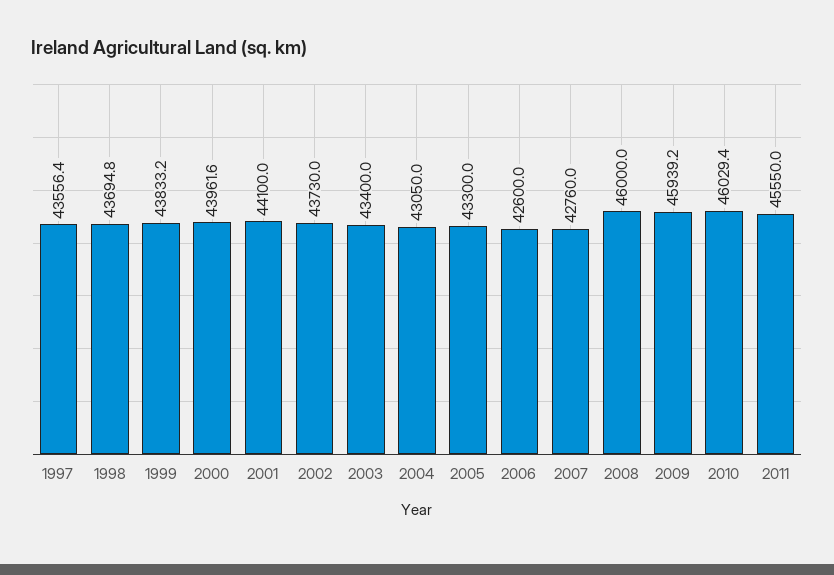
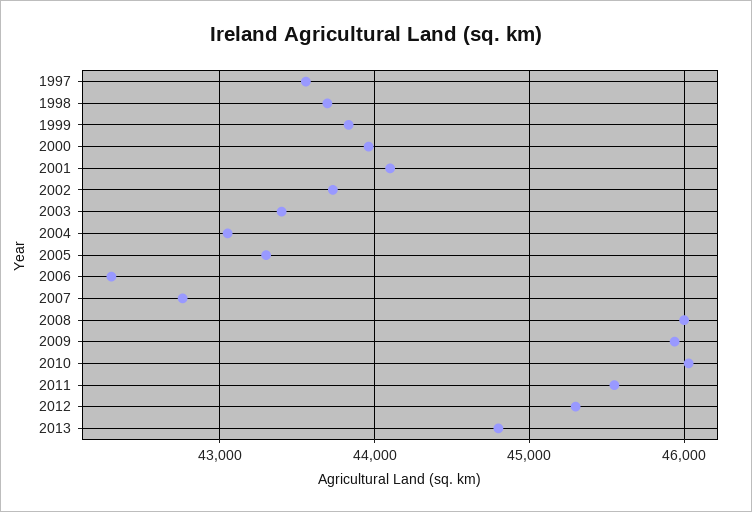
2006: 42600 -> 42300
2012: none -> 45300
2013: none -> 44800

